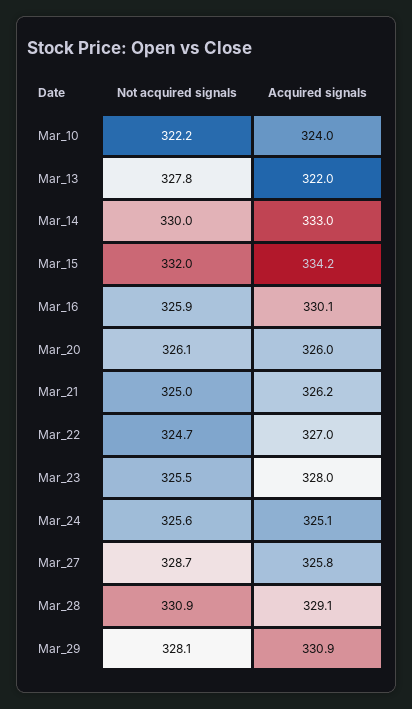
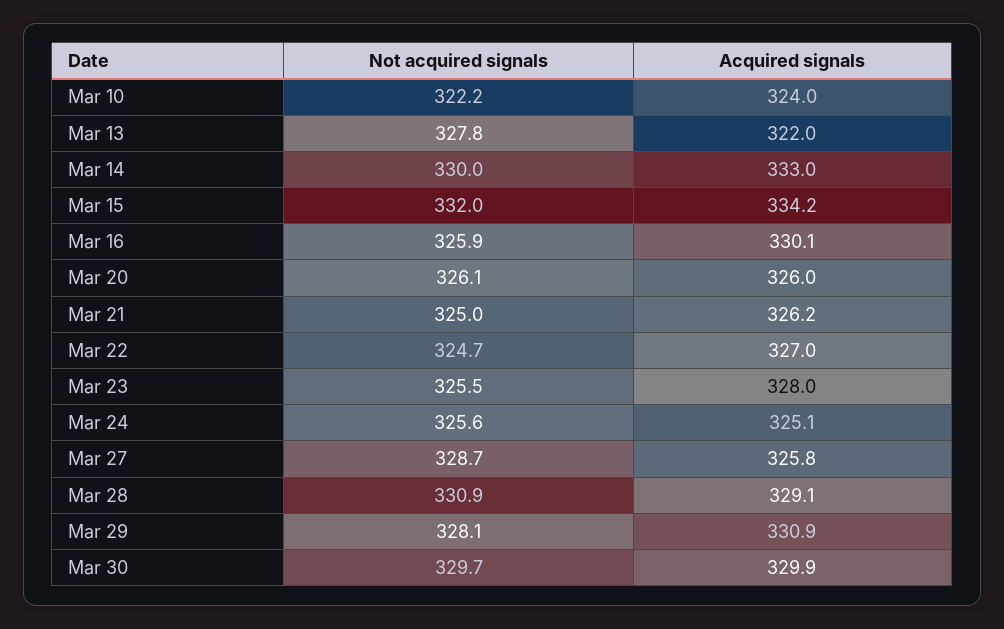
Not acquired signals, Mar 30: none -> 329.7
Acquired signals, Mar 30: none -> 329.9

